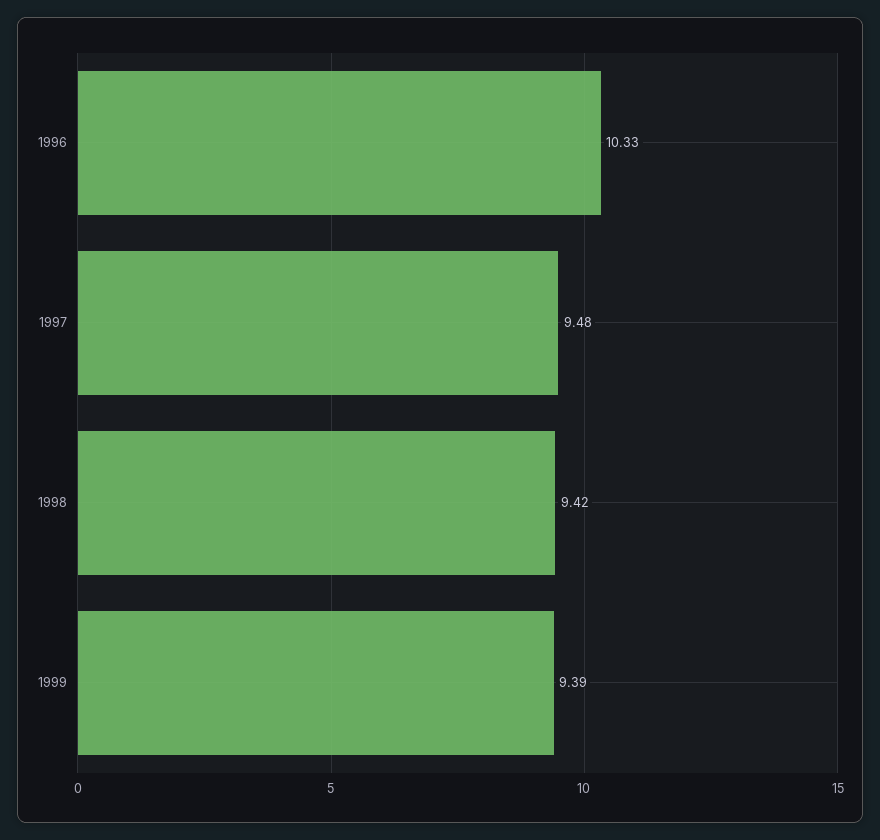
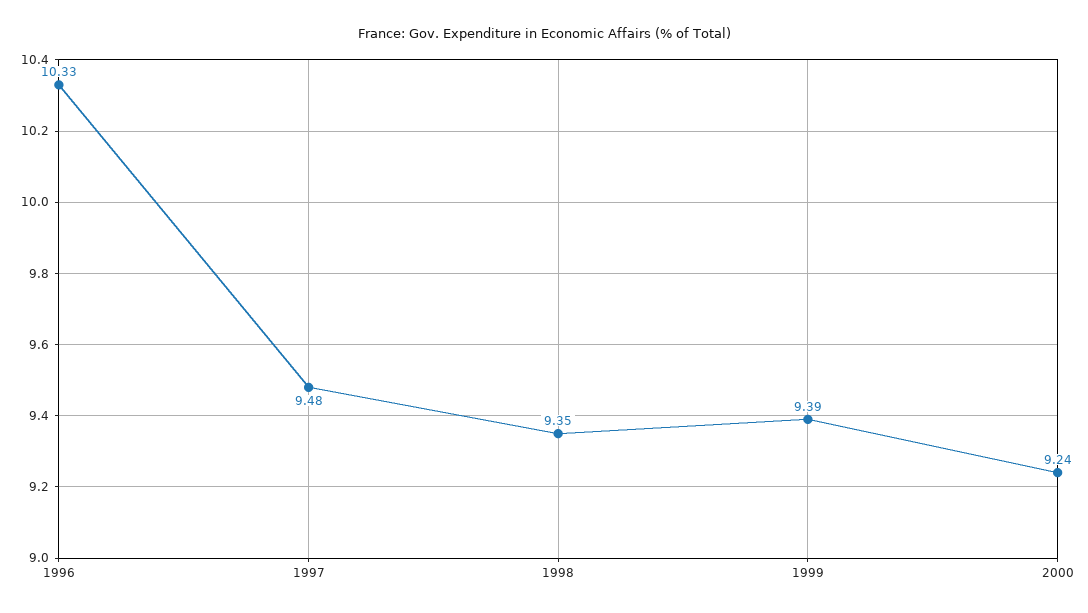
1998: 9.42 -> 9.35
2000: none -> 9.24

